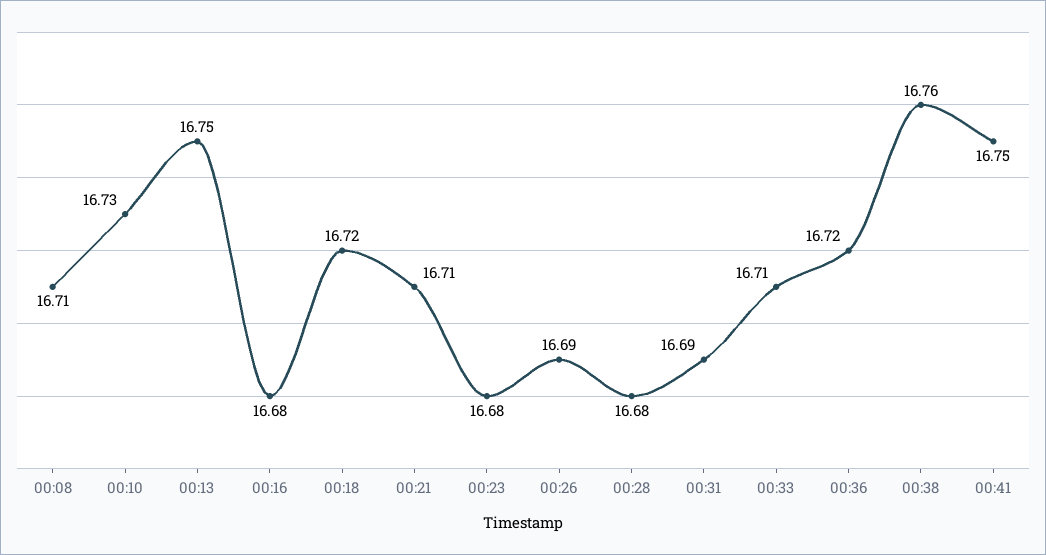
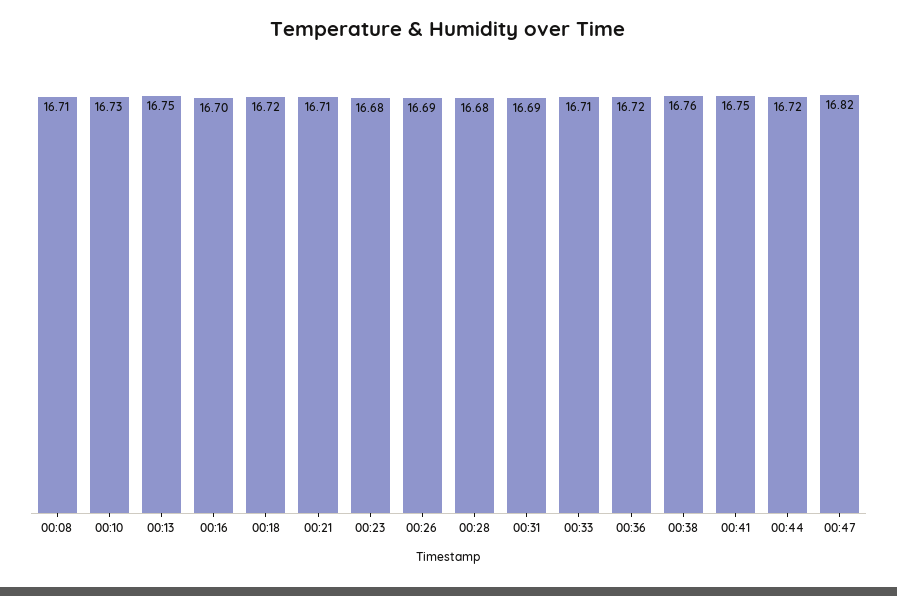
00:16: 16.68 -> 16.7
00:44: none -> 16.72
00:47: none -> 16.82

